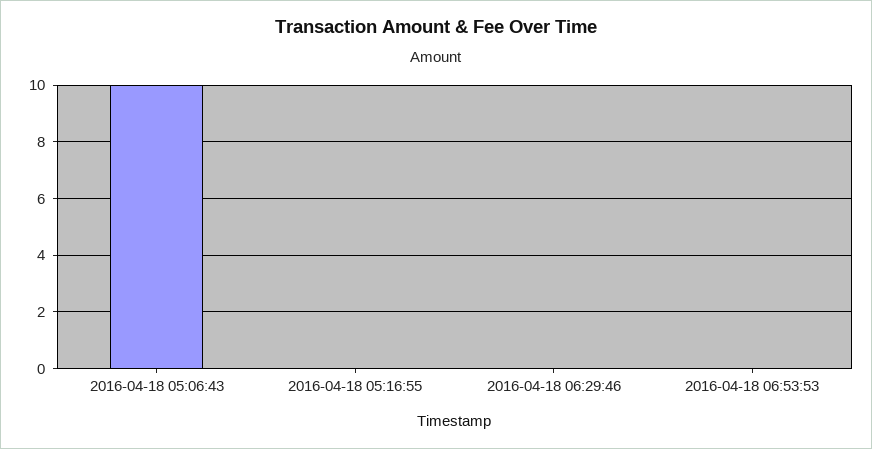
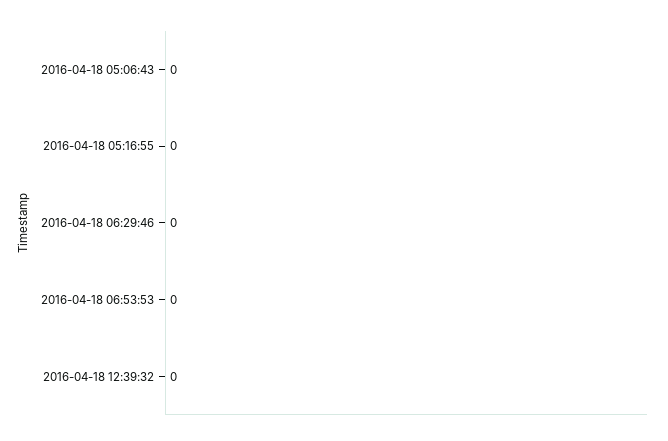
2016-04-18 05:06:43: 10 -> 0
2016-04-18 12:39:32: none -> 0

